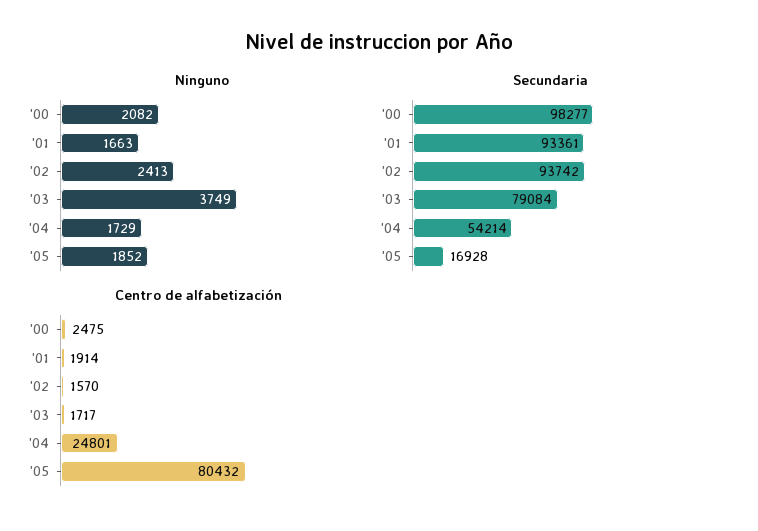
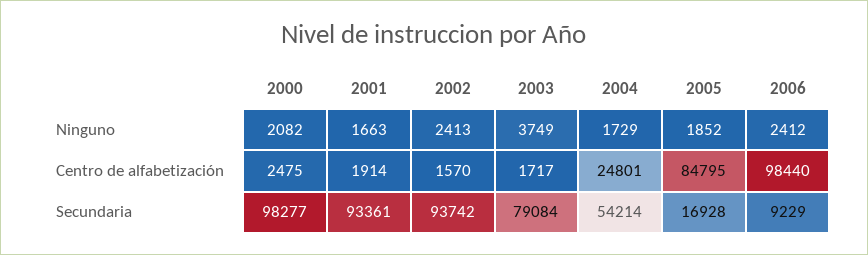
Centro de alfabetización, '05: 80432 -> 84795
Ninguno, 2006: none -> 2412
Centro de alfabetización, 2006: none -> 98440
Secundaria, 2006: none -> 9229

